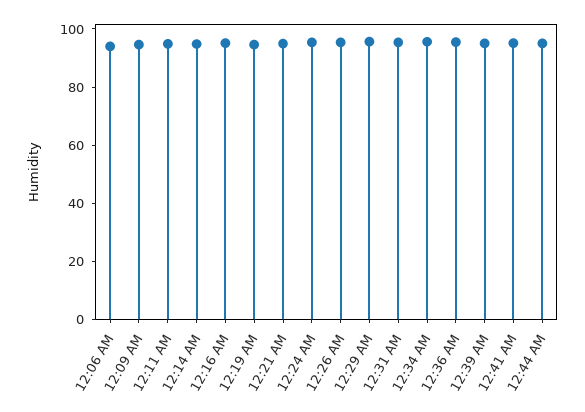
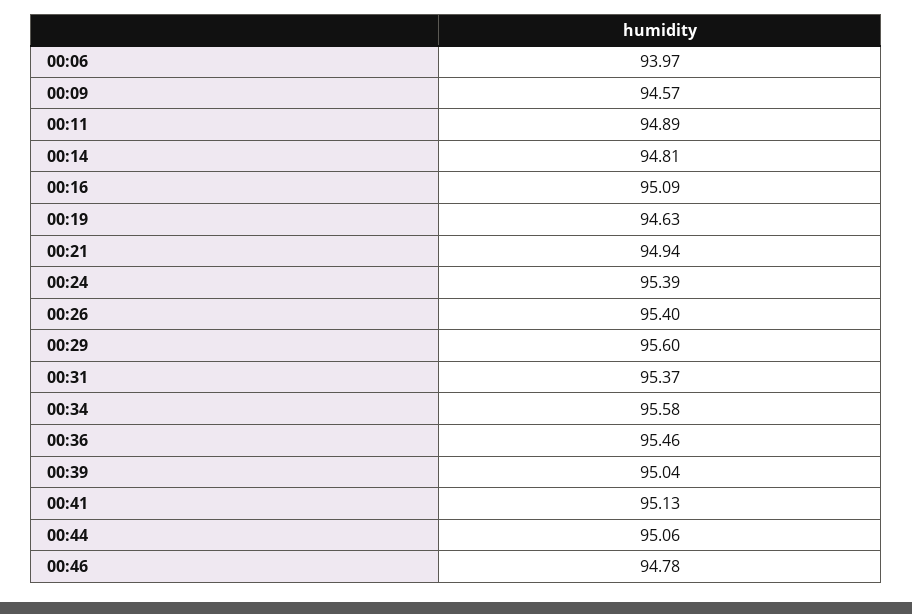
00:46: none -> 94.78

